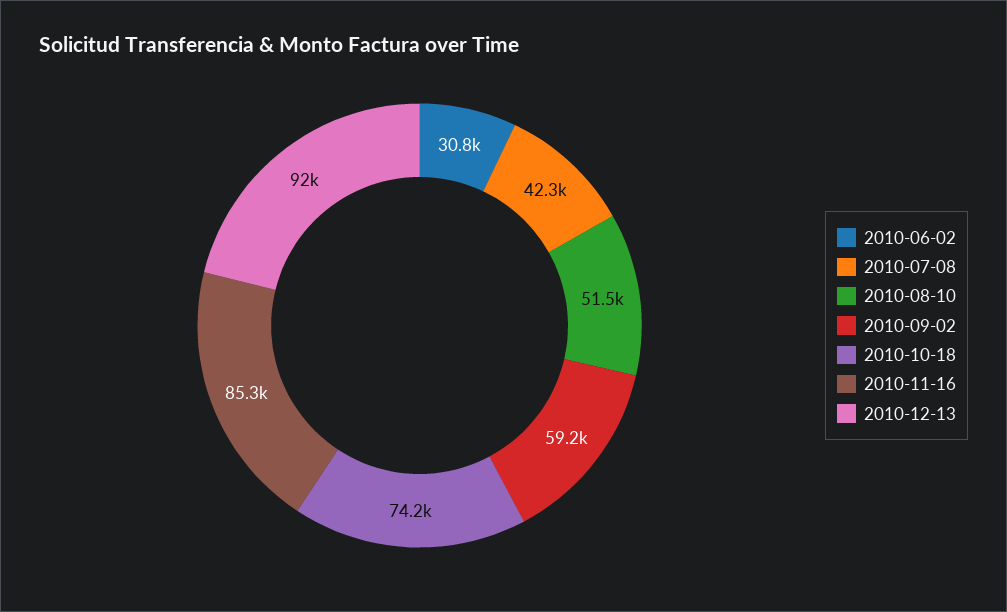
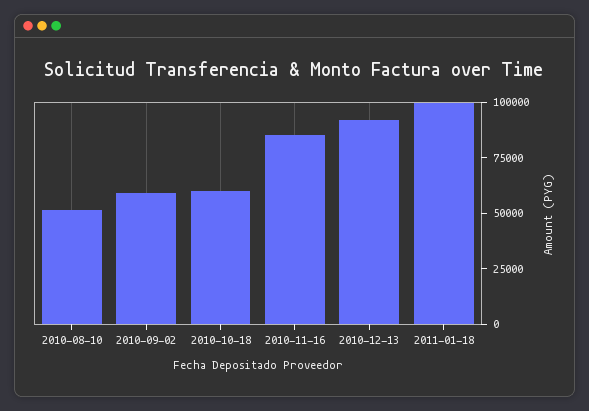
2010-06-02: 30800 -> none
2010-07-08: 42300 -> none
2010-10-18: 74200 -> 60000
2011-01-18: none -> 100000

